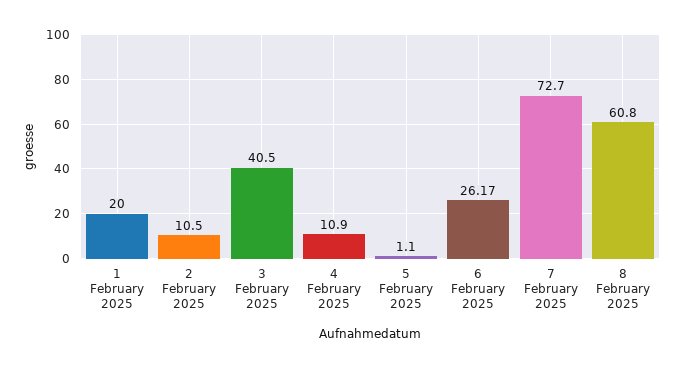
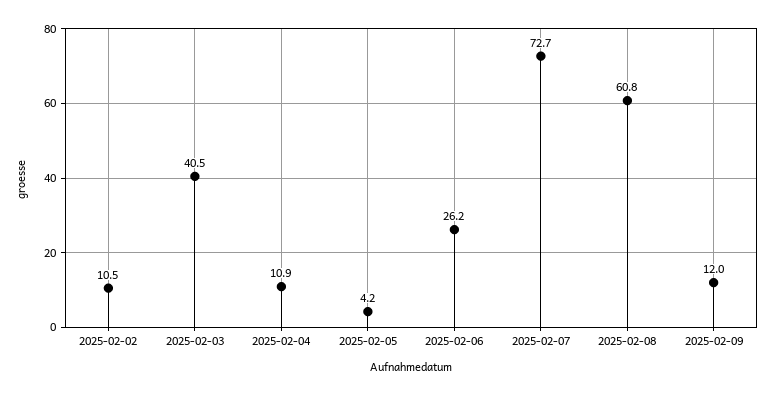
1 February 2025: 20 -> none
5 February 2025: 1.1 -> 4.2
2025-02-09: none -> 12

